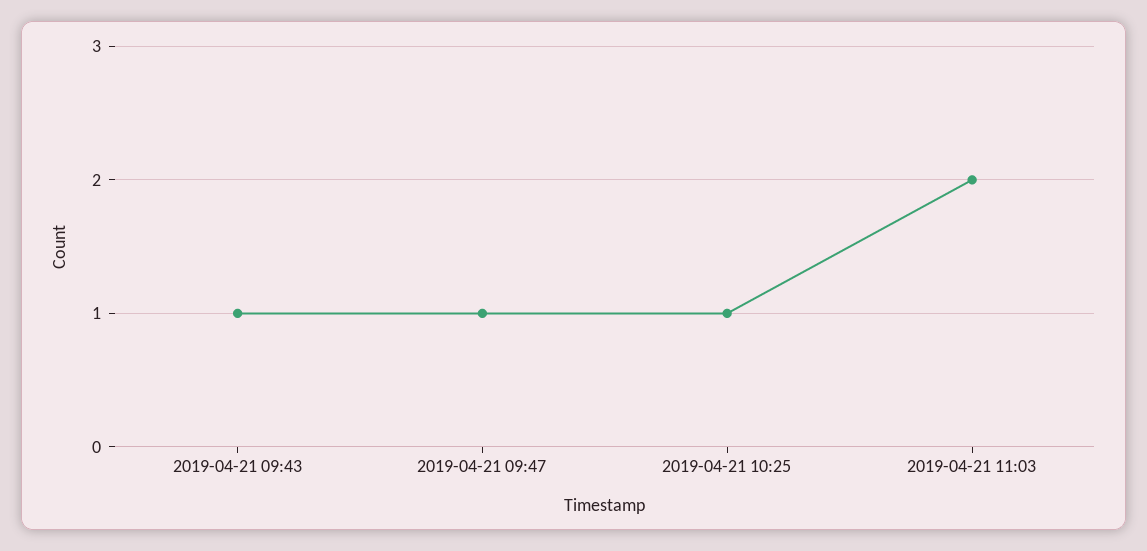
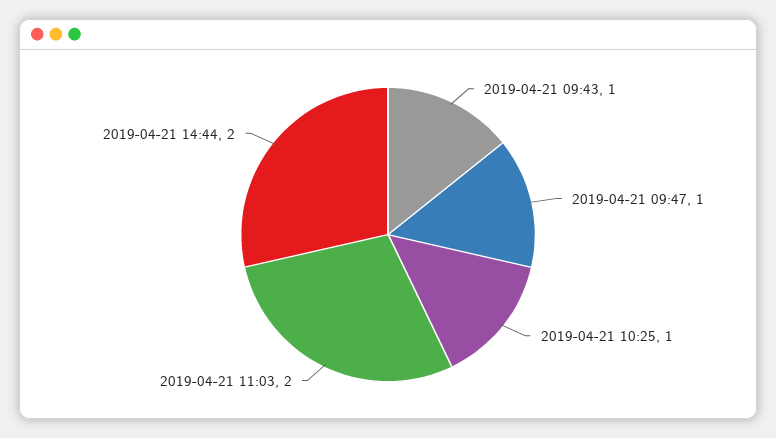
2019-04-21 14:44: none -> 2

